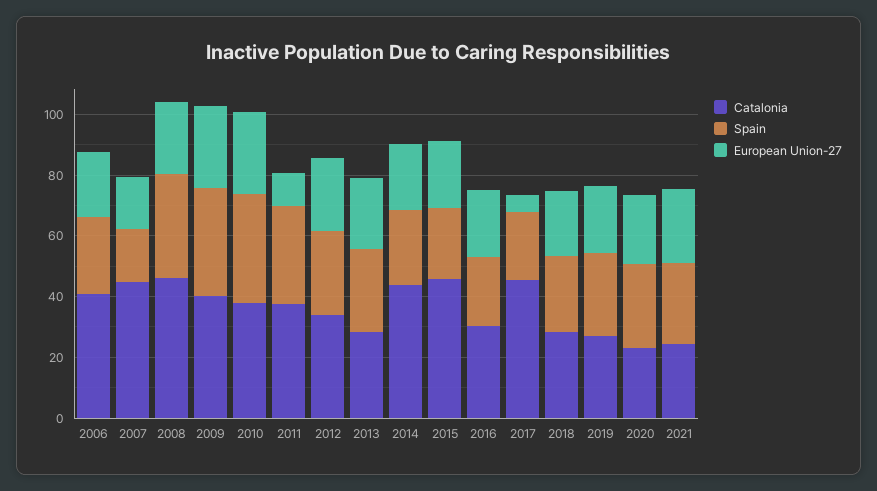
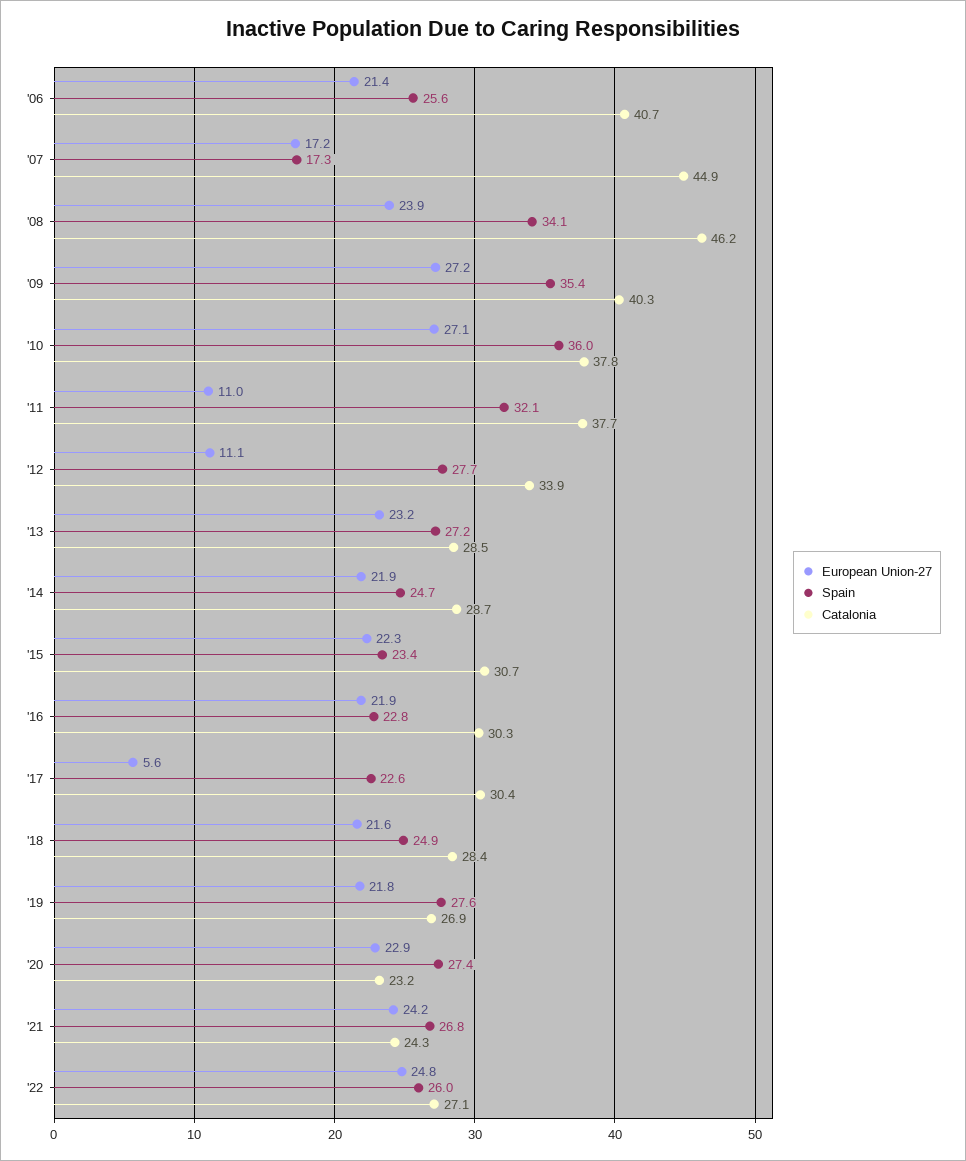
European Union-27, 2012: 25 -> 11.1
Catalonia, 2014: 45 -> 28.7
Catalonia, 2015: 45 -> 30.7
Catalonia, 2017: 45 -> 30.4
European Union-27, '22: none -> 24.8
Spain, '22: none -> 26
Catalonia, '22: none -> 27.1

